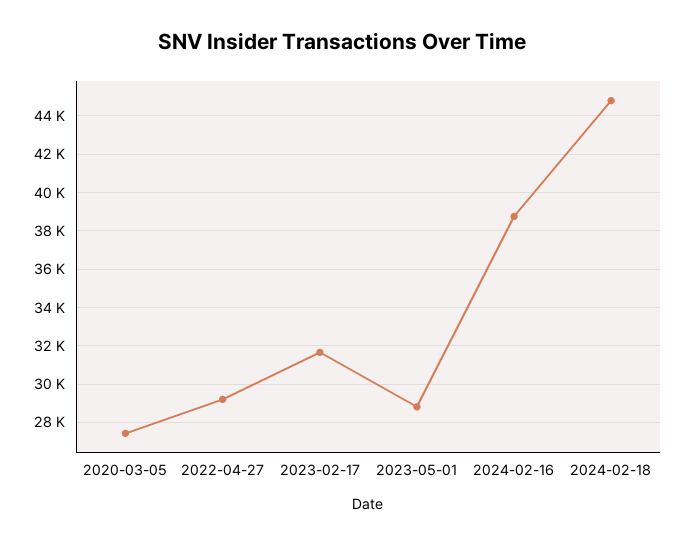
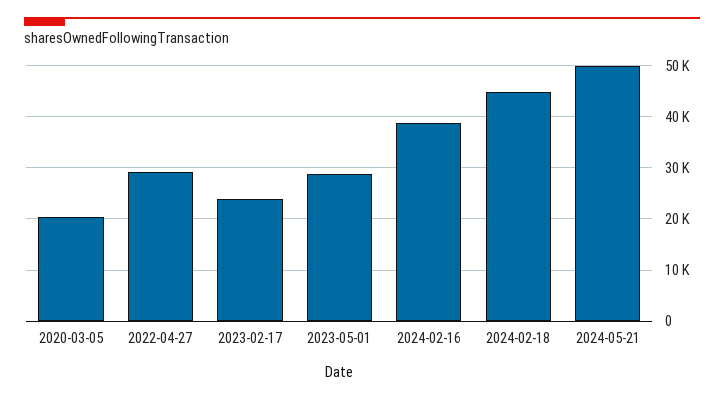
2020-03-05: 27500 -> 20000
2023-02-17: 31500 -> 24000
2024-05-21: none -> 50000

